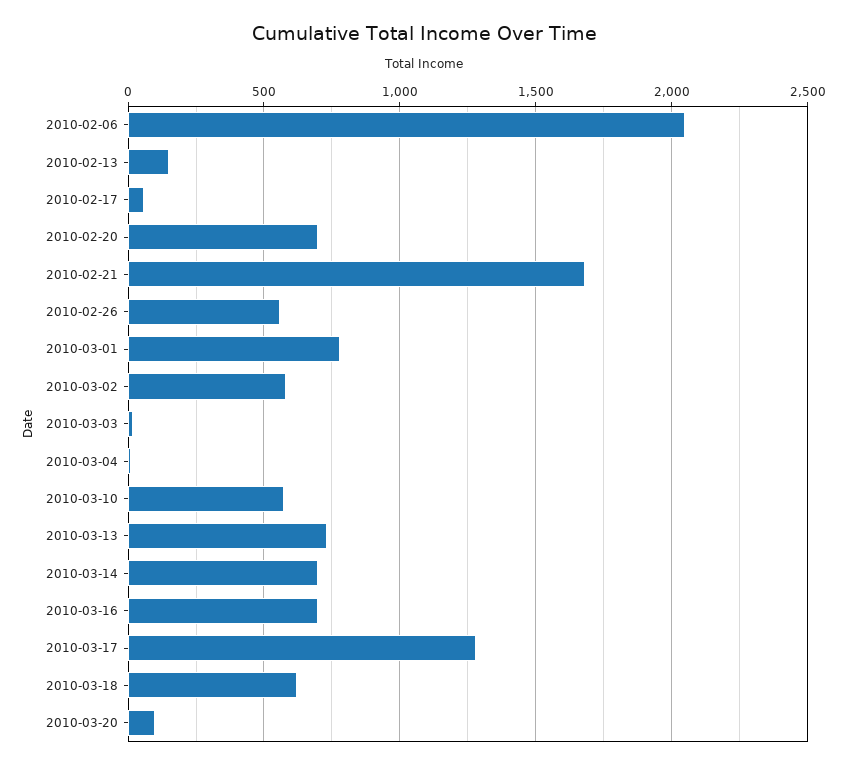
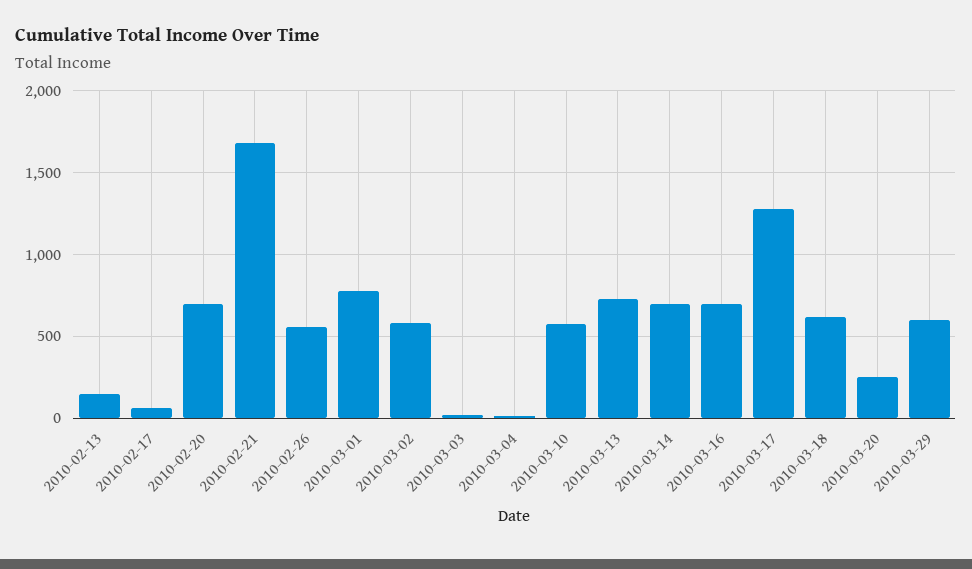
2010-02-06: 2050 -> none
2010-03-20: 100 -> 250
2010-03-29: none -> 600

